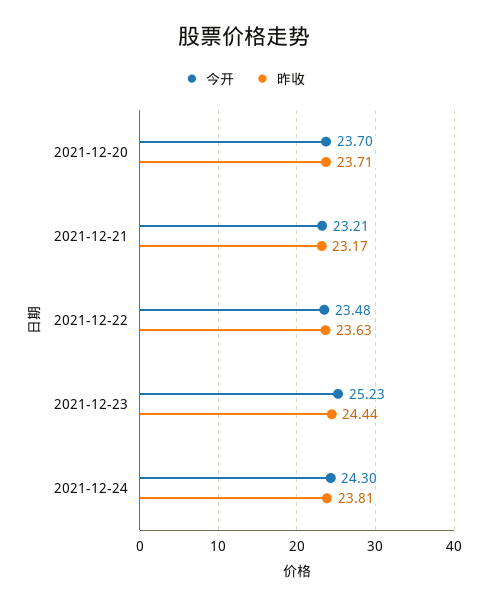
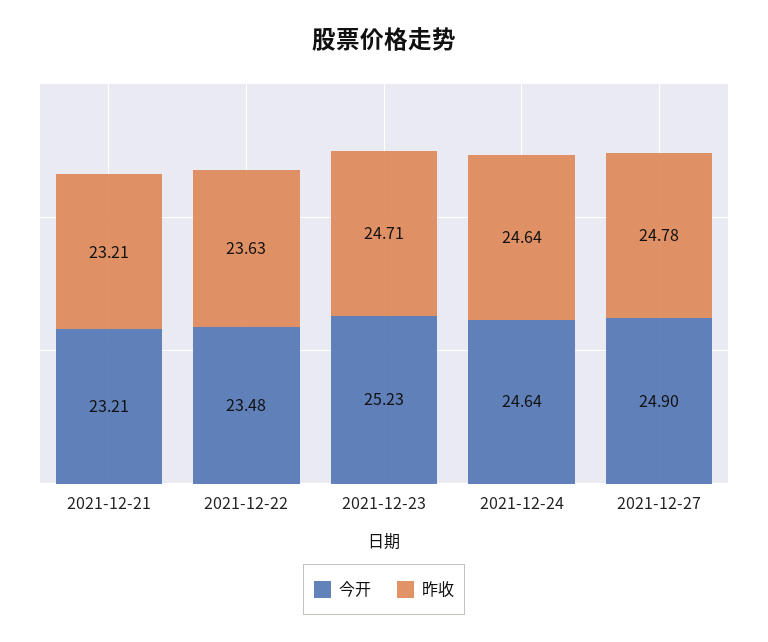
今开, 2021-12-20: 23.7 -> none
昨收, 2021-12-20: 23.71 -> none
昨收, 2021-12-21: 23.17 -> 23.21
昨收, 2021-12-23: 24.44 -> 24.71
今开, 2021-12-24: 24.3 -> 24.64
昨收, 2021-12-24: 23.81 -> 24.64
今开, 2021-12-27: none -> 24.9
昨收, 2021-12-27: none -> 24.78

